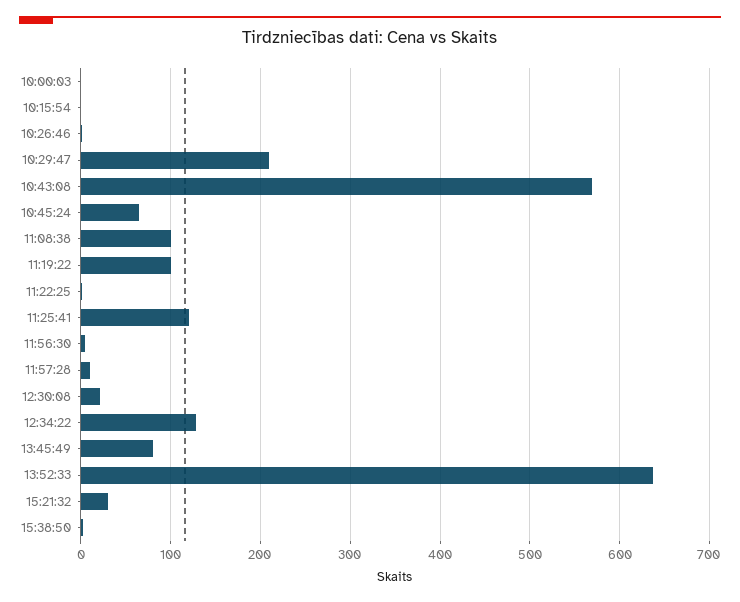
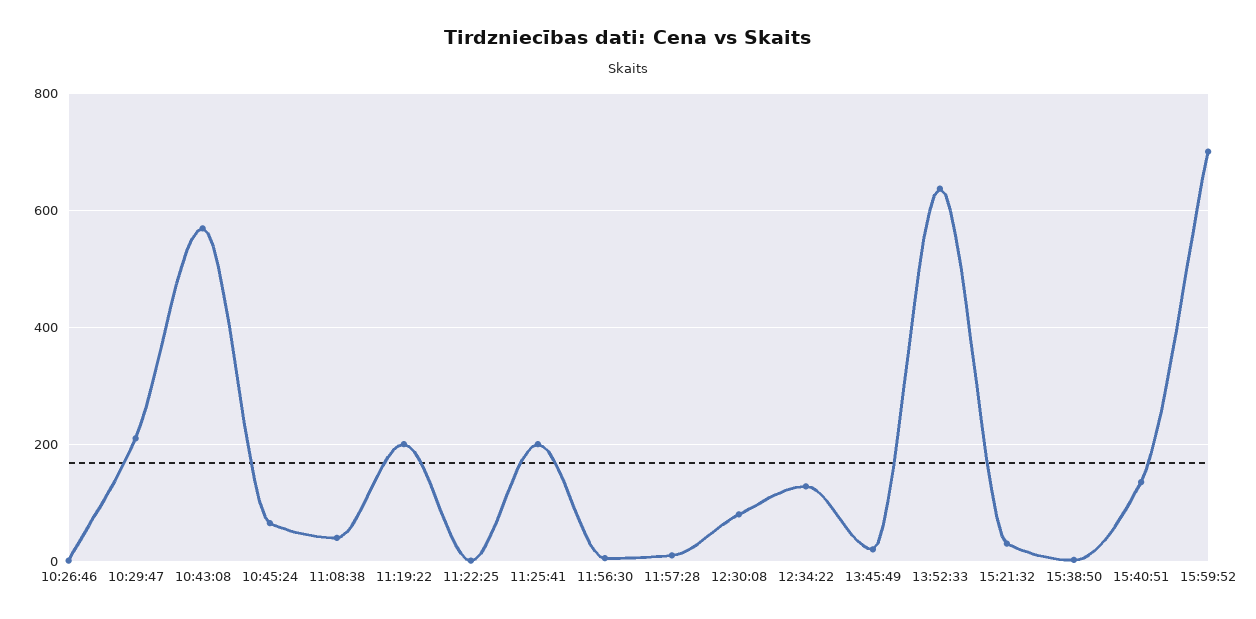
10:00:03: 0 -> none
10:15:54: 0 -> none
11:08:38: 100 -> 40
11:19:22: 100 -> 200
11:25:41: 120 -> 200
12:30:08: 20 -> 80
13:45:49: 80 -> 20
15:40:51: none -> 140
15:59:52: none -> 700

